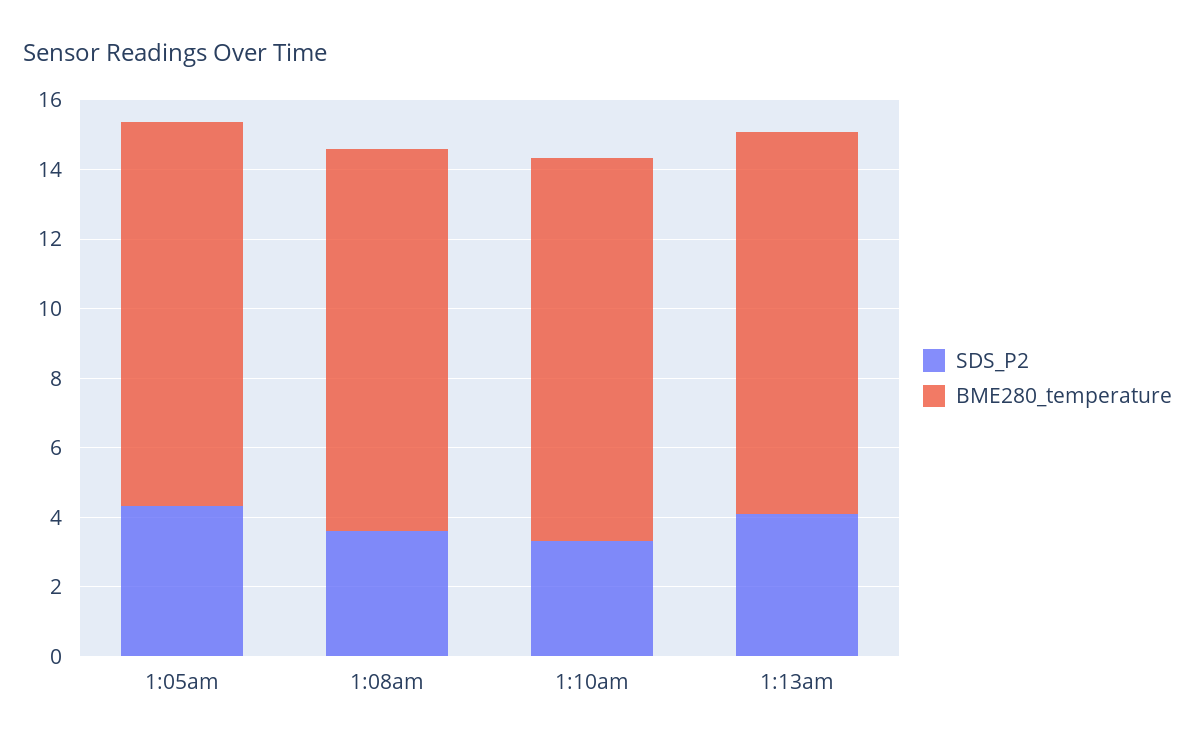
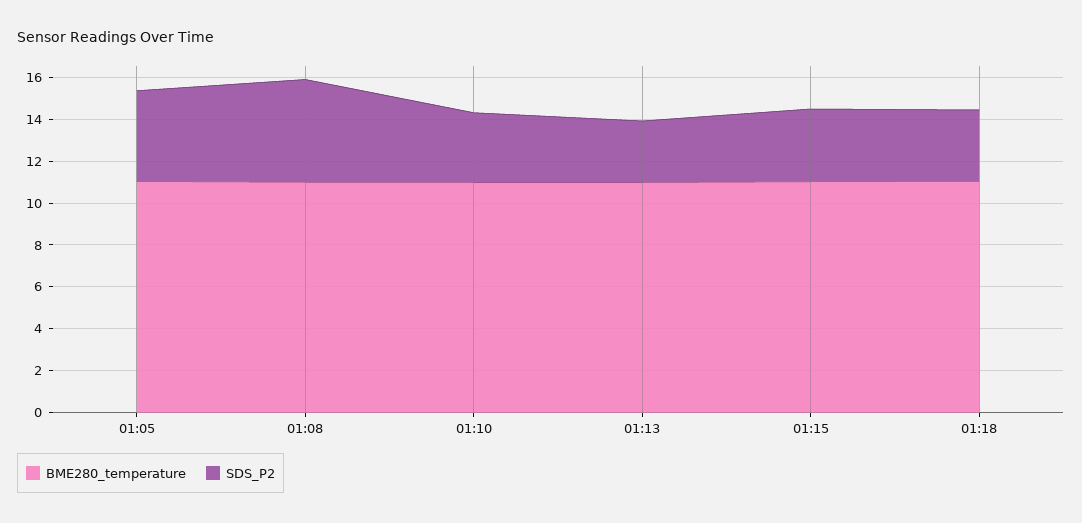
SDS_P2, 1:08am: 3.5 -> 5
SDS_P2, 1:13am: 4 -> 3
BME280_temperature, 01:15: none -> 11
SDS_P2, 01:15: none -> 3.5
BME280_temperature, 01:18: none -> 11
SDS_P2, 01:18: none -> 3.5

